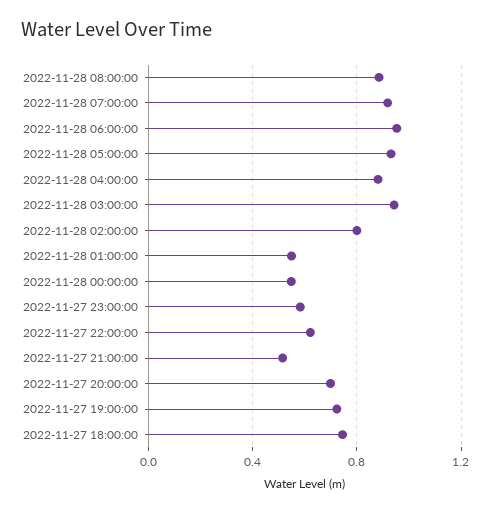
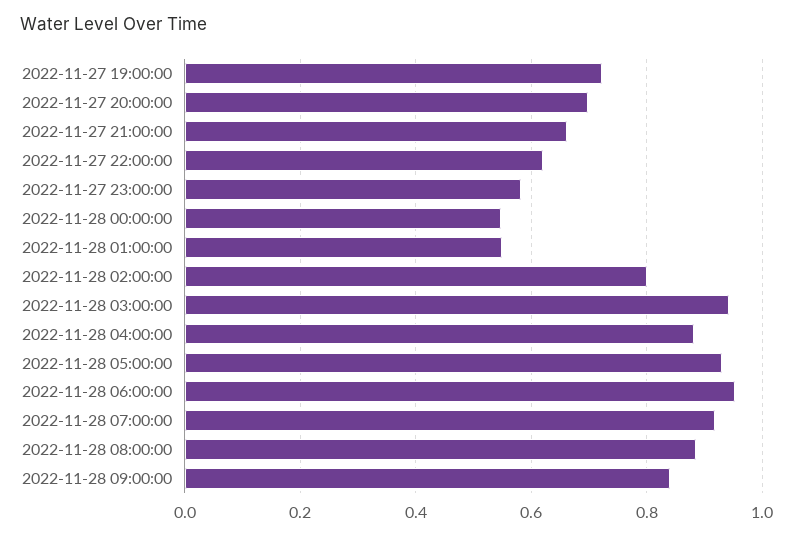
2022-11-27 21:00:00: 0.5 -> 0.66
2022-11-27 18:00:00: 0.75 -> none
2022-11-28 09:00:00: none -> 0.84

